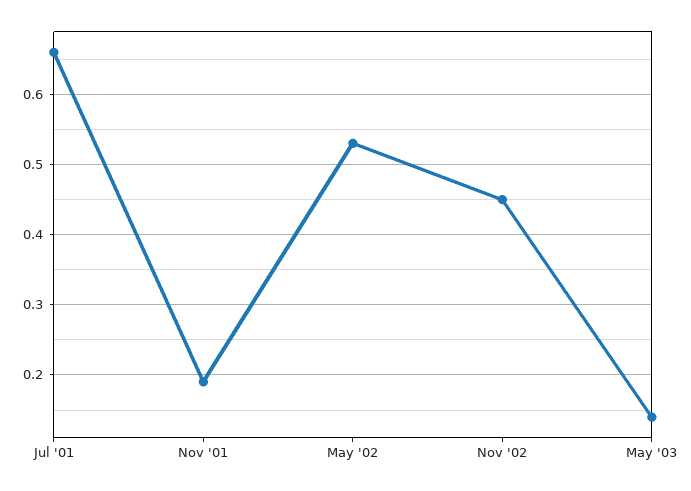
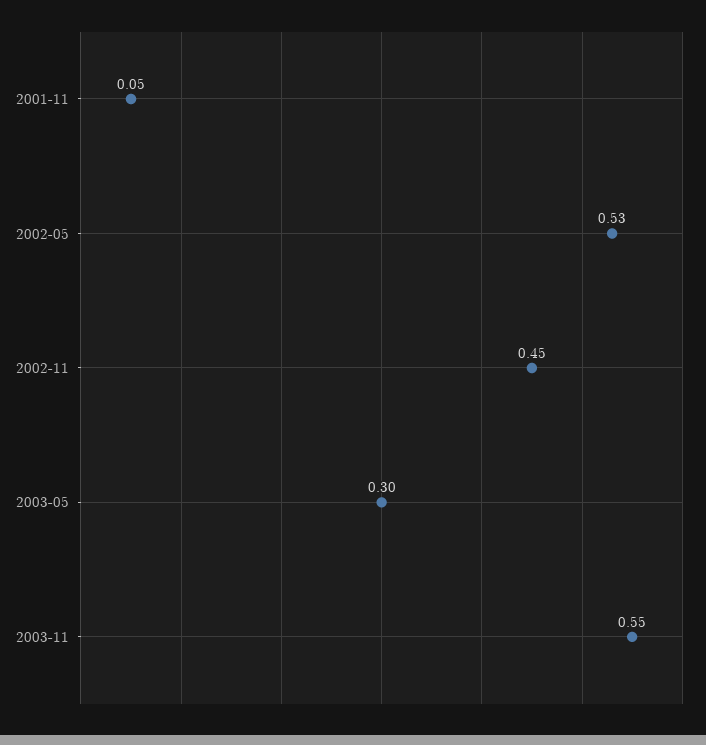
Jul '01: 0.66 -> none
Nov '01: 0.19 -> 0.05
May '03: 0.14 -> 0.3
2003-11: none -> 0.55

